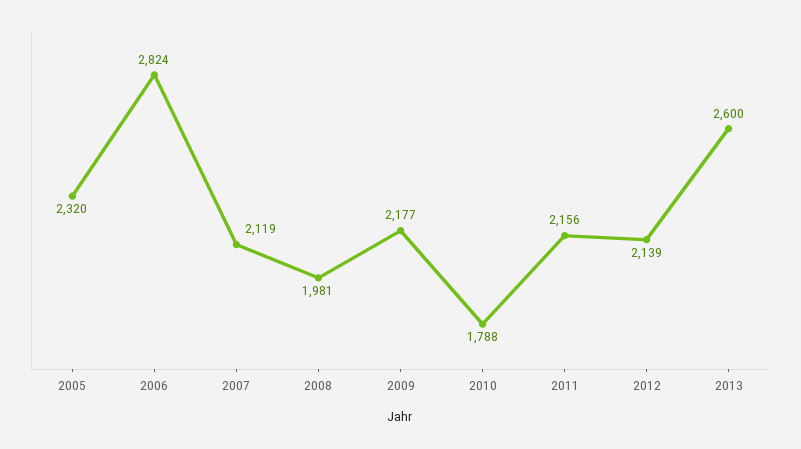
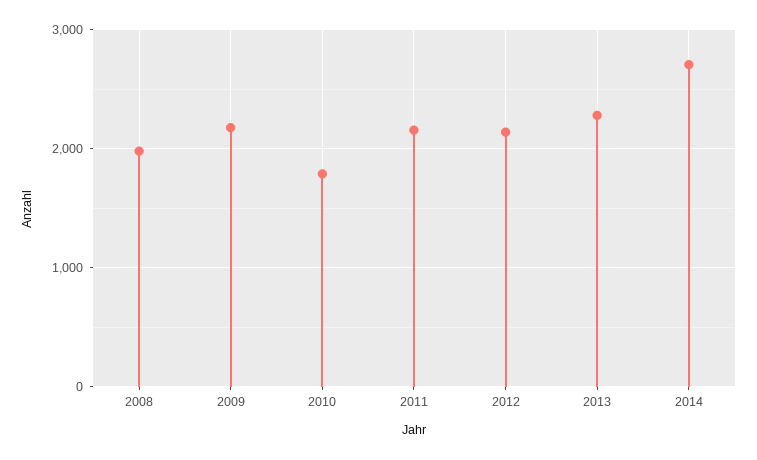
2005: 2320 -> none
2006: 2824 -> none
2007: 2119 -> none
2013: 2600 -> 2300
2014: none -> 2700

